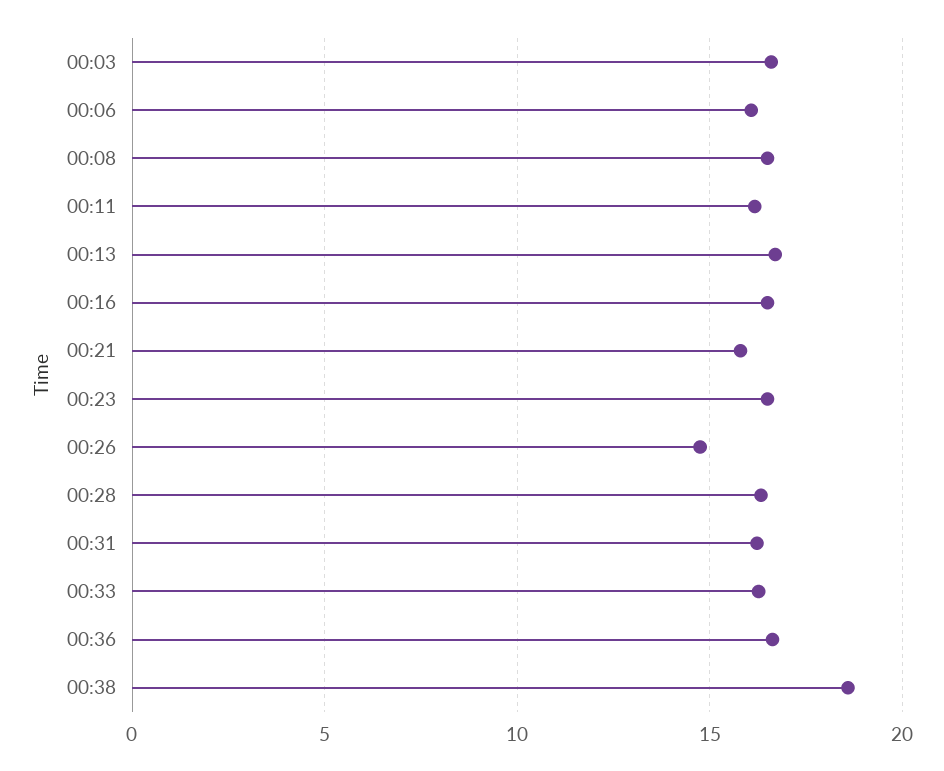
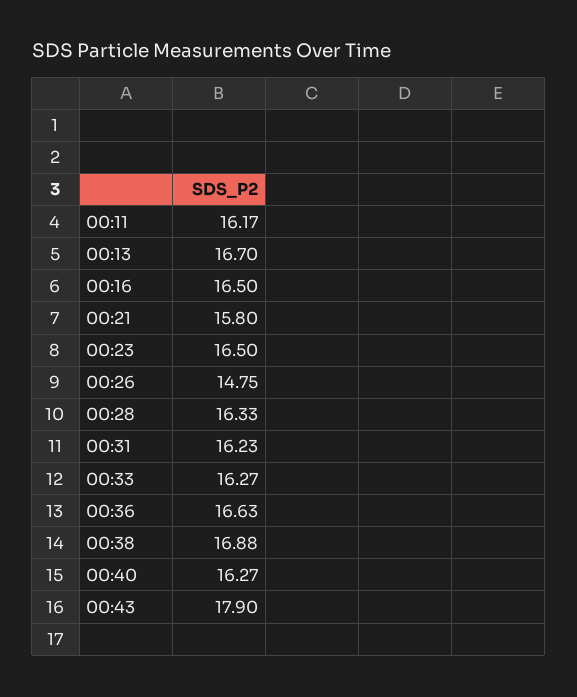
00:03: 16.5 -> none
00:06: 16 -> none
00:08: 16.5 -> none
00:38: 18.5 -> 16.88
00:40: none -> 16.27
00:43: none -> 17.9

